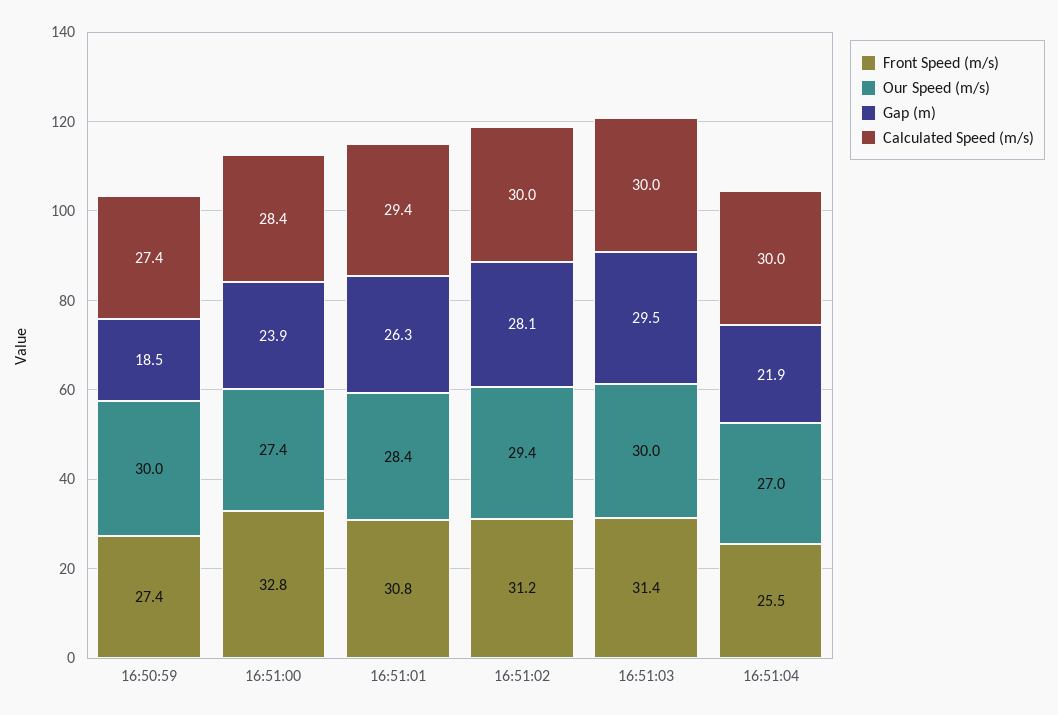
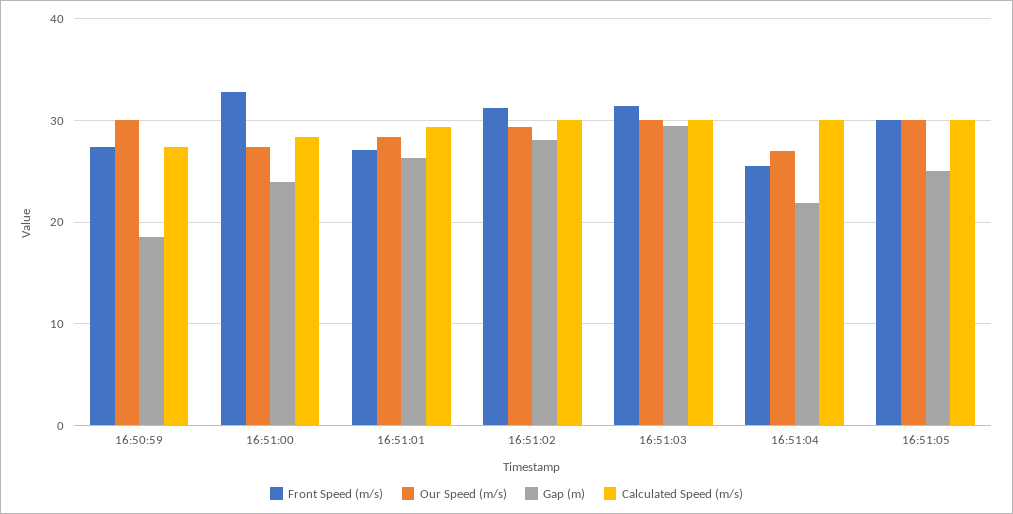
Front Speed (m/s), 16:51:01: 30.8 -> 27
Front Speed (m/s), 16:51:05: none -> 30
Our Speed (m/s), 16:51:05: none -> 30
Gap (m), 16:51:05: none -> 25
Calculated Speed (m/s), 16:51:05: none -> 30

